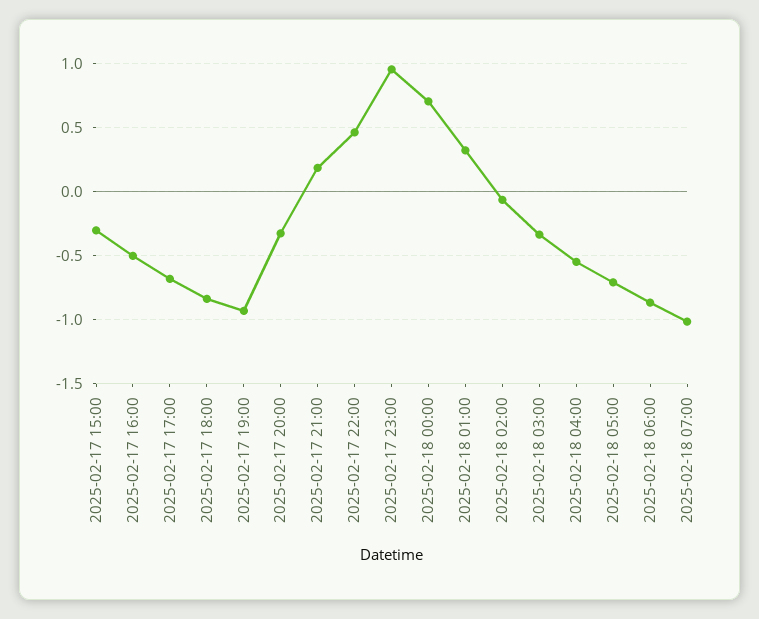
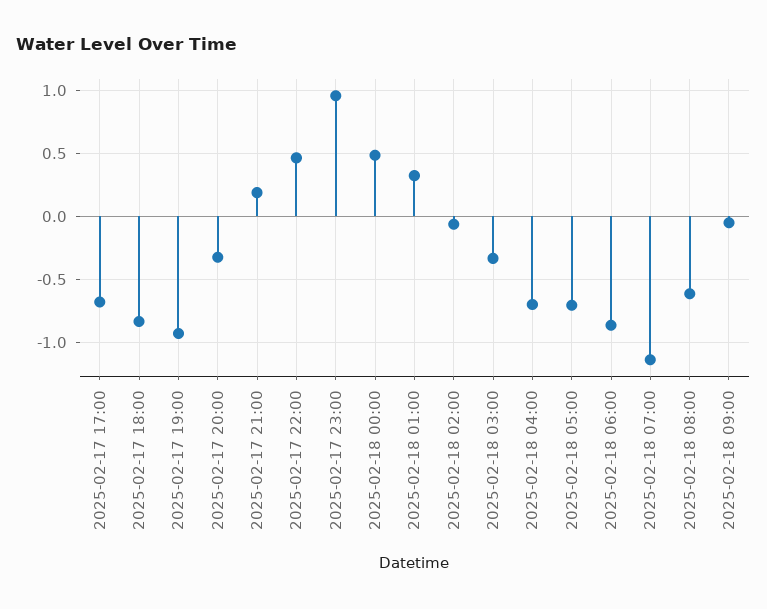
2025-02-17 15:00: -0.3 -> none
2025-02-17 16:00: -0.5 -> none
2025-02-18 00:00: 0.7 -> 0.5
2025-02-18 04:00: -0.55 -> -0.7
2025-02-18 07:00: -1 -> -1.15
2025-02-18 08:00: none -> -0.6
2025-02-18 09:00: none -> -0.05

